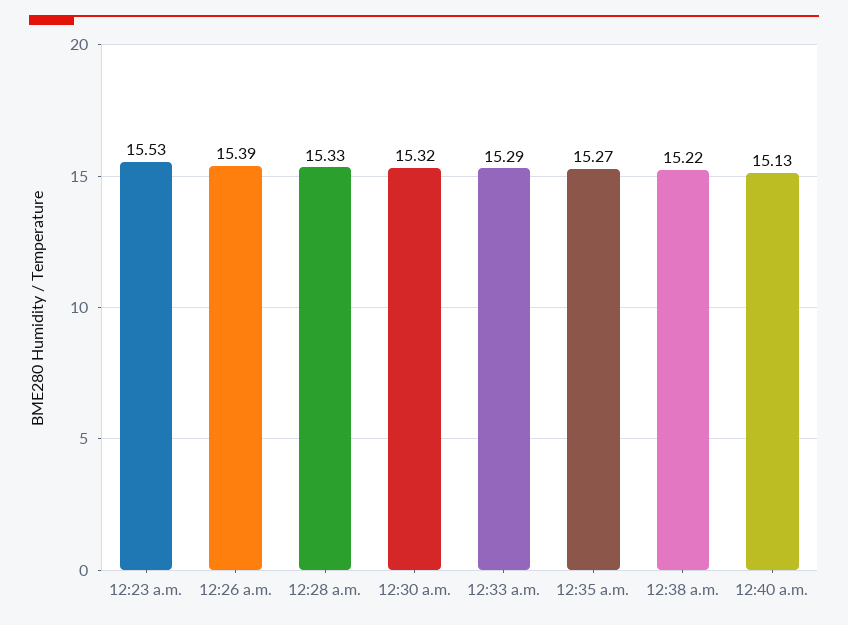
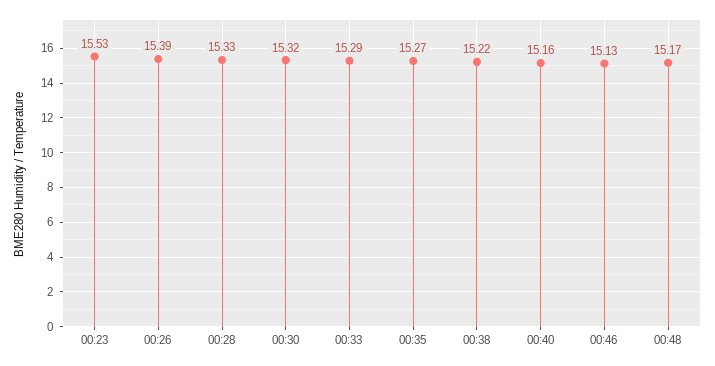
12:40 a.m.: 15.13 -> 15.16
00:46: none -> 15.13
00:48: none -> 15.17

